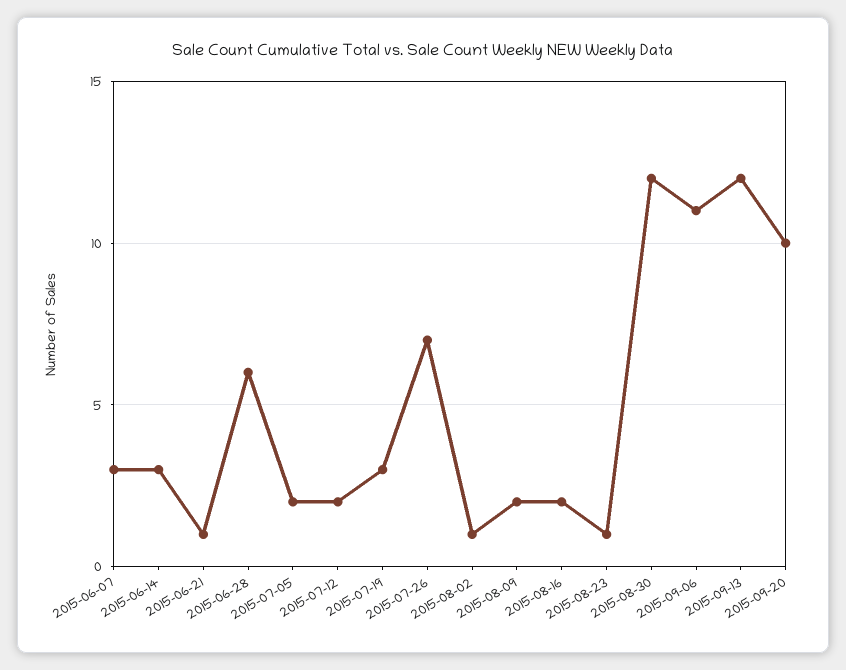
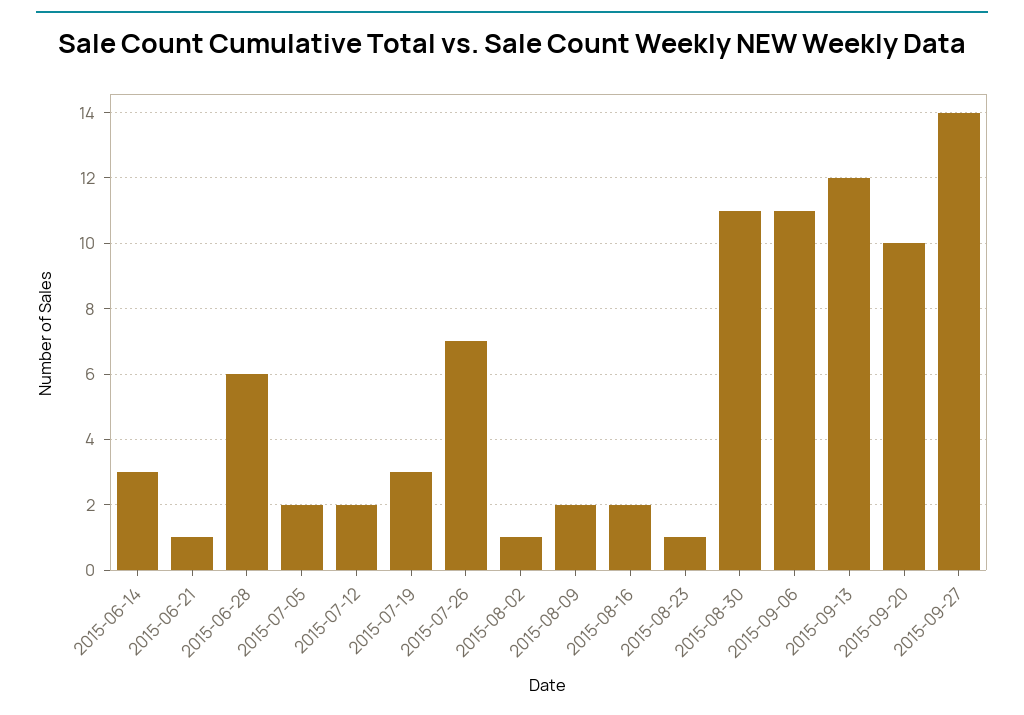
2015-06-07: 3 -> none
2015-08-30: 12 -> 11
2015-09-27: none -> 14

